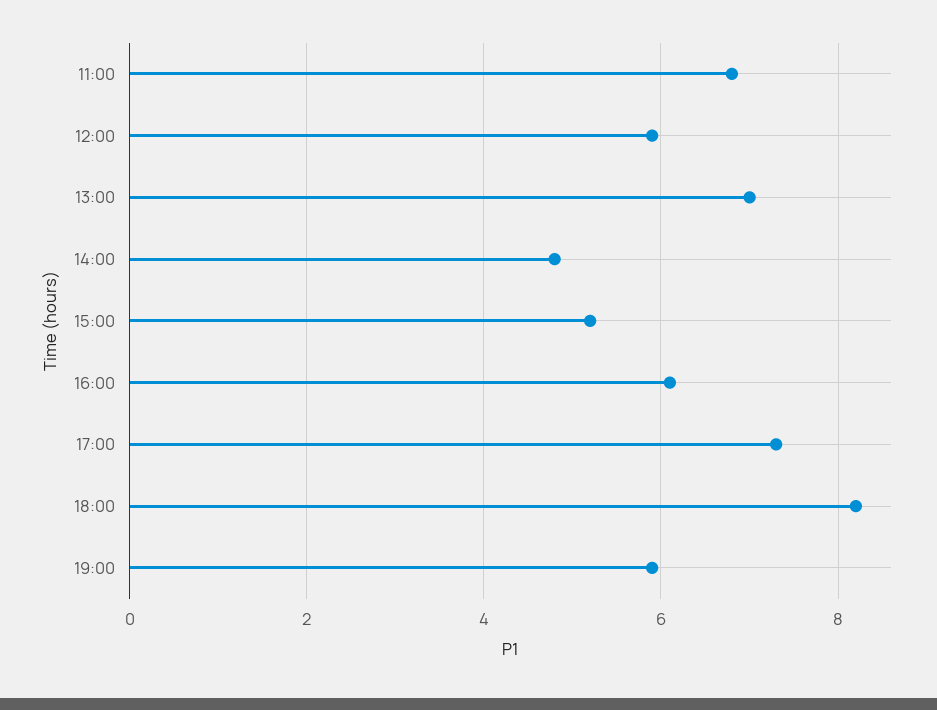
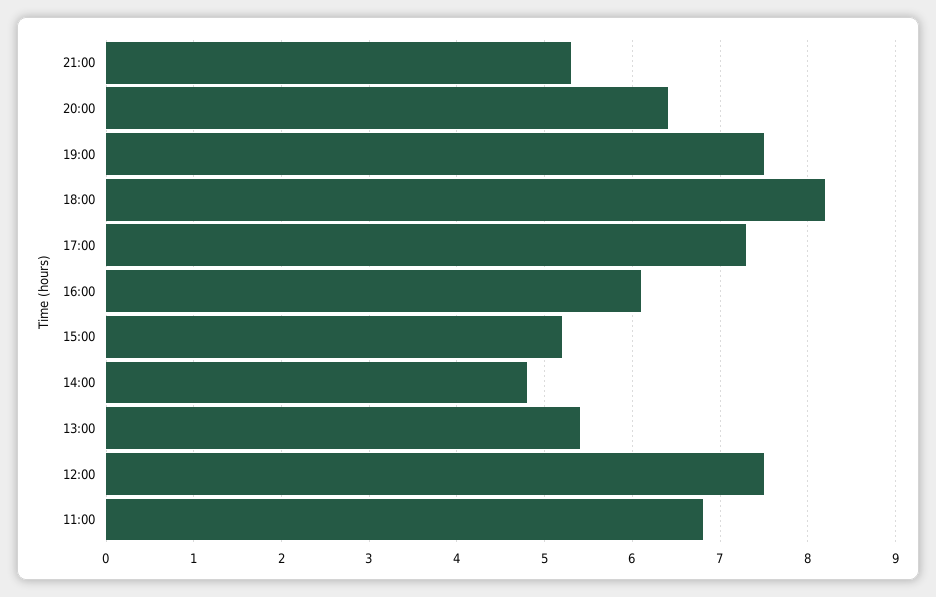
12:00: 6 -> 7.5
13:00: 7 -> 5.4
19:00: 6 -> 7.5
21:00: none -> 5.3
20:00: none -> 6.4

